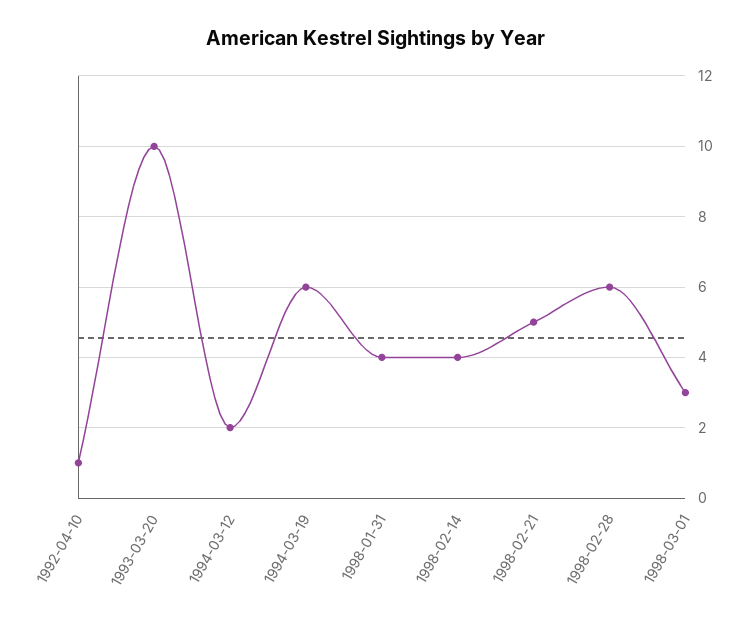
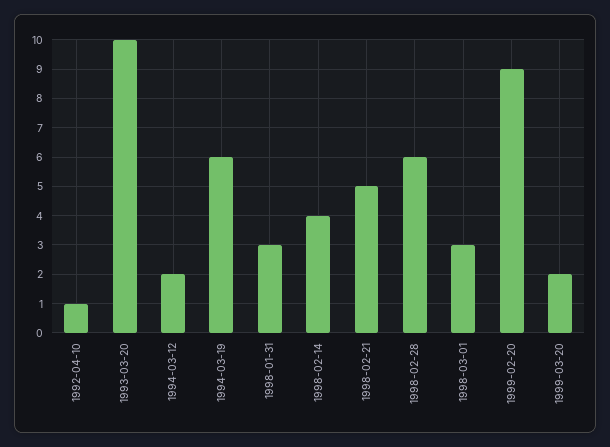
1998-01-31: 4 -> 3
1999-02-20: none -> 9
1999-03-20: none -> 2

